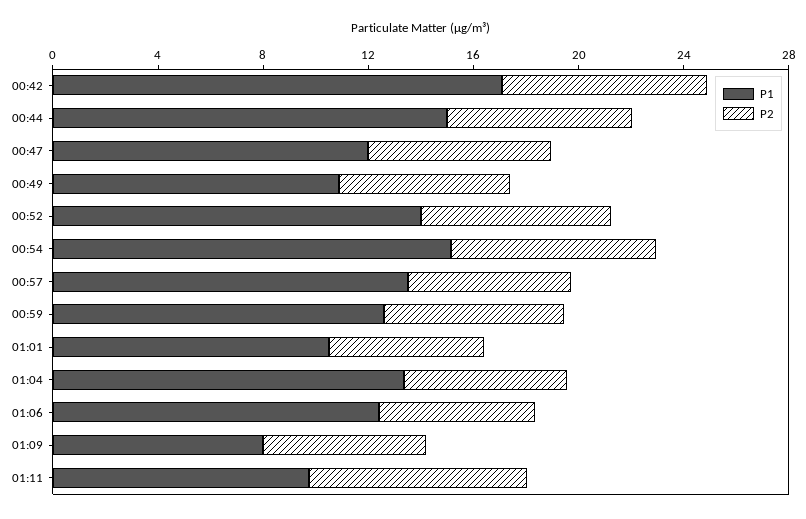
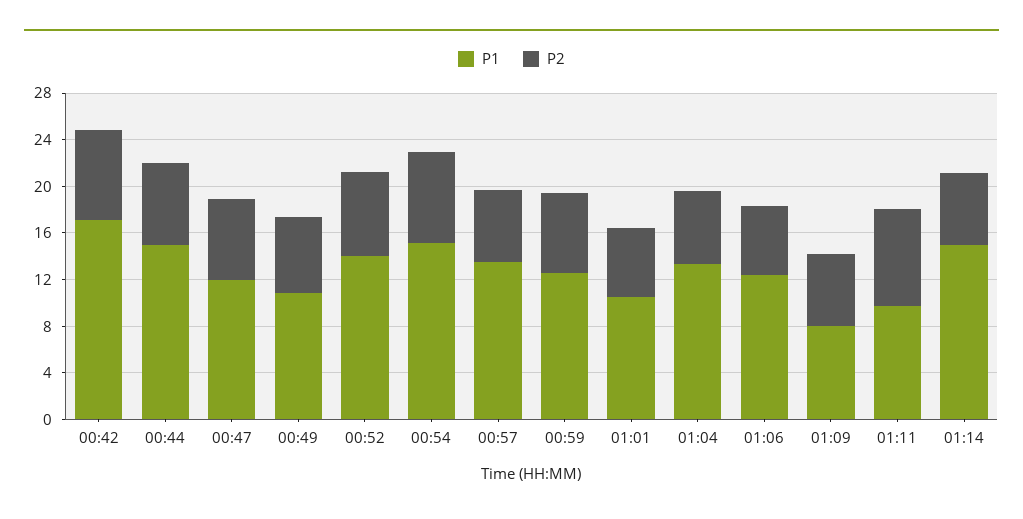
P1, 01:14: none -> 15
P2, 01:14: none -> 6

